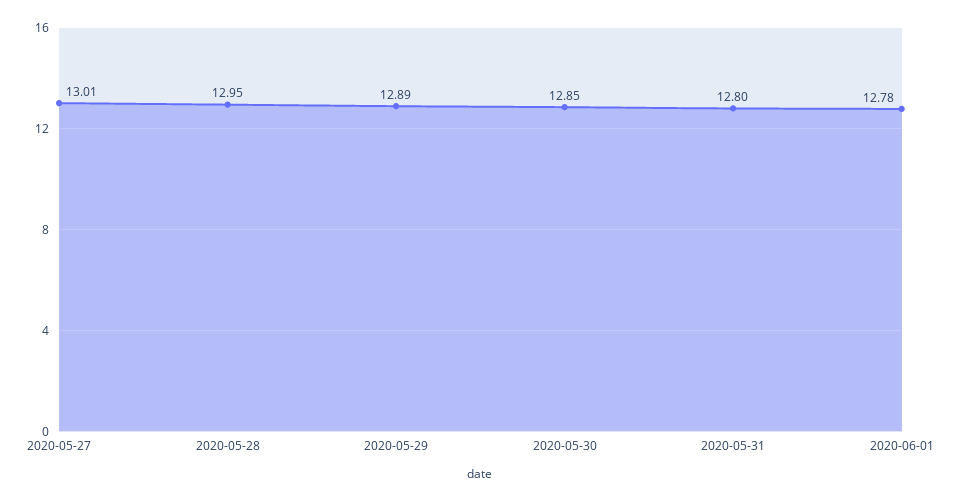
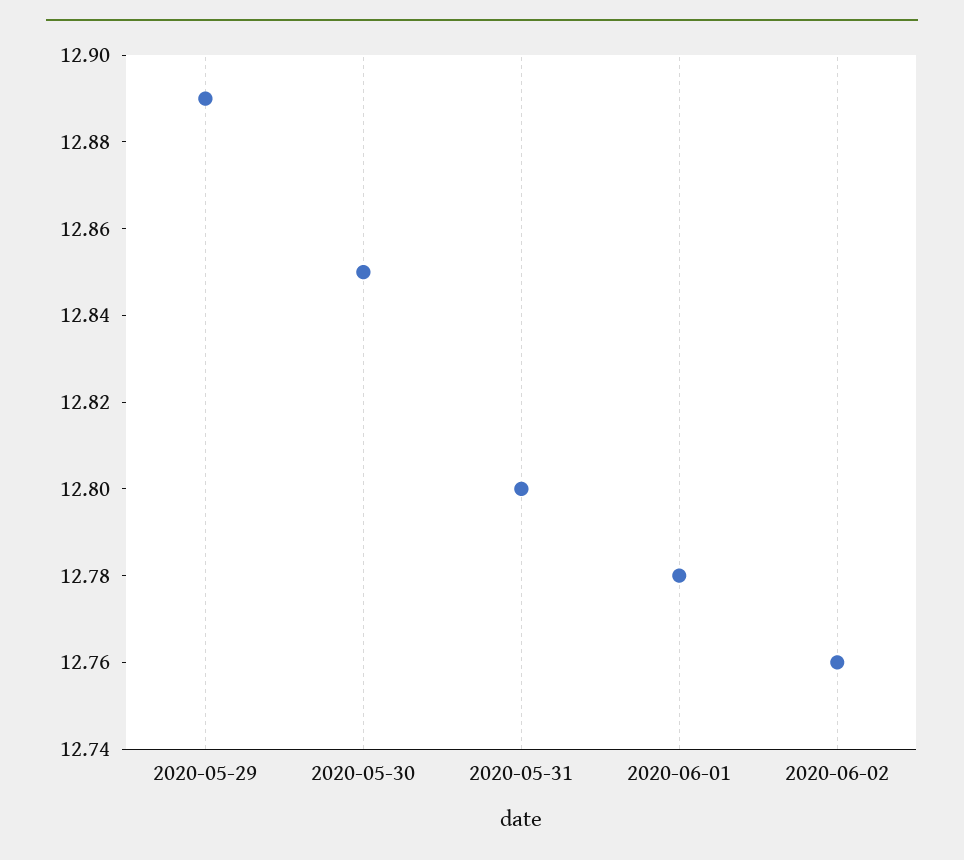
2020-05-27: 13.01 -> none
2020-05-28: 12.95 -> none
2020-06-02: none -> 12.76

